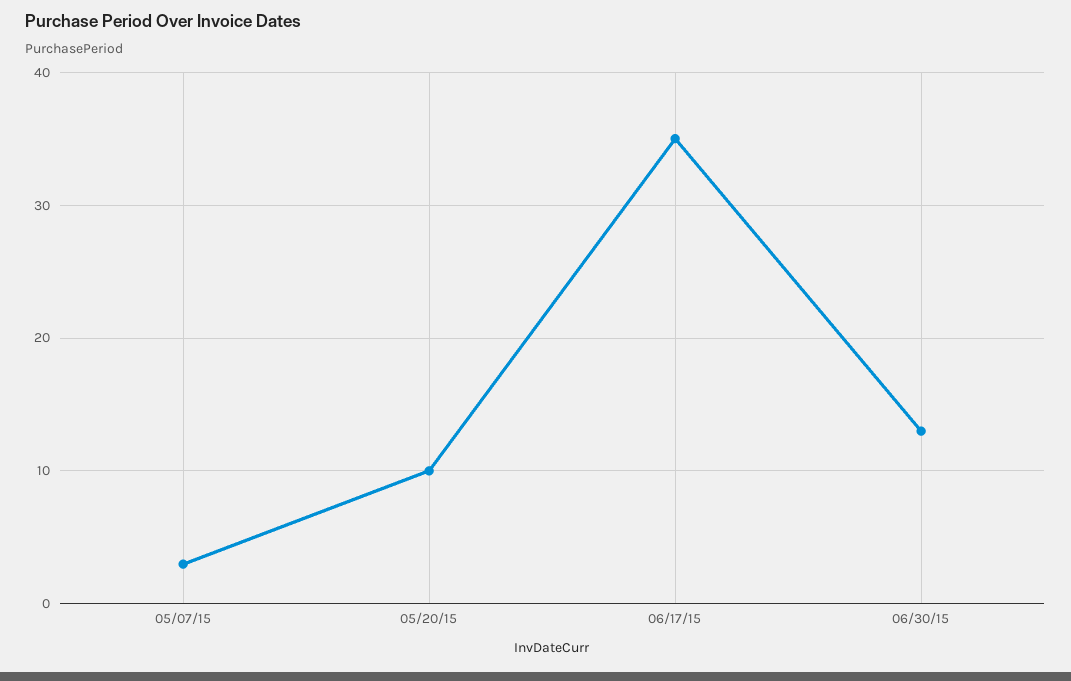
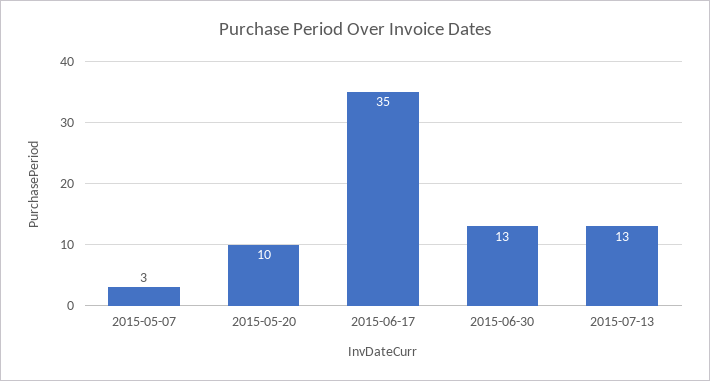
2015-07-13: none -> 13

